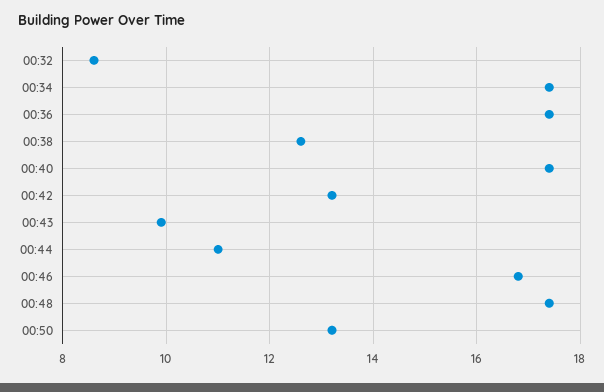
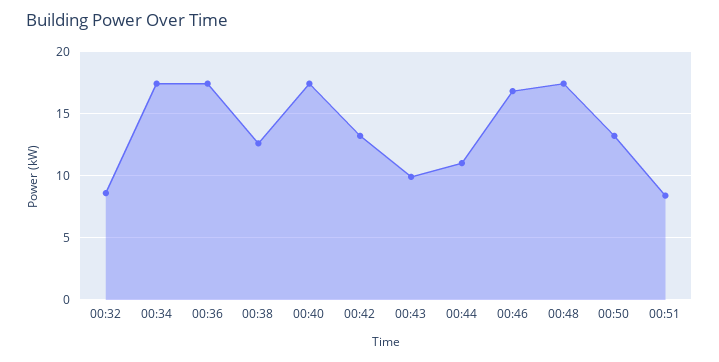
00:51: none -> 8.5

